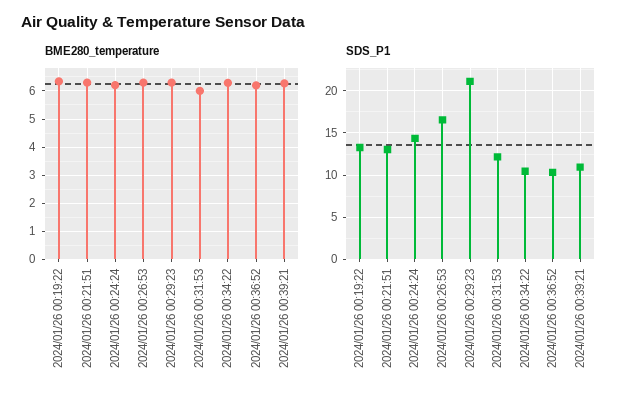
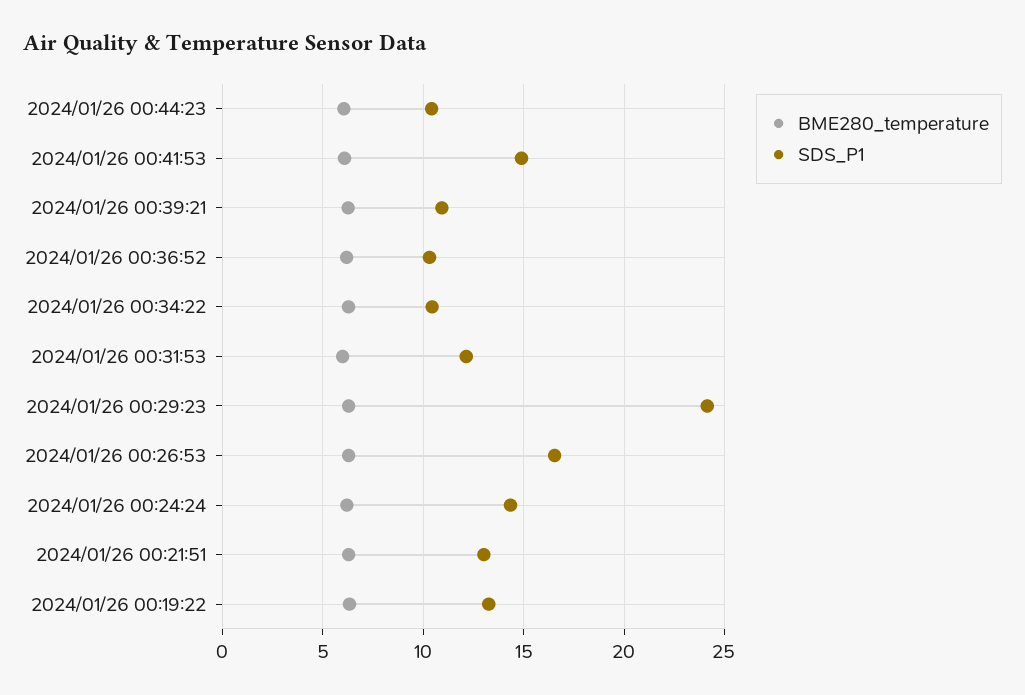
SDS_P1, 2024/01/26 00:29:23: 21 -> 24
BME280_temperature, 2024/01/26 00:44:23: none -> 6
SDS_P1, 2024/01/26 00:44:23: none -> 10.5
BME280_temperature, 2024/01/26 00:41:53: none -> 6
SDS_P1, 2024/01/26 00:41:53: none -> 15

